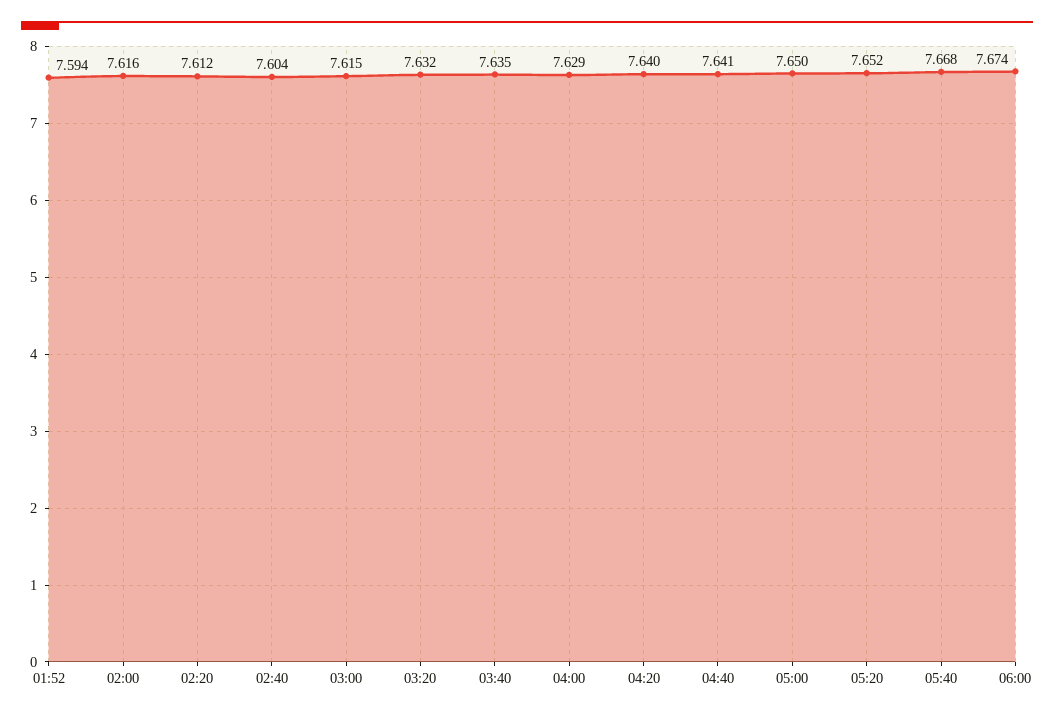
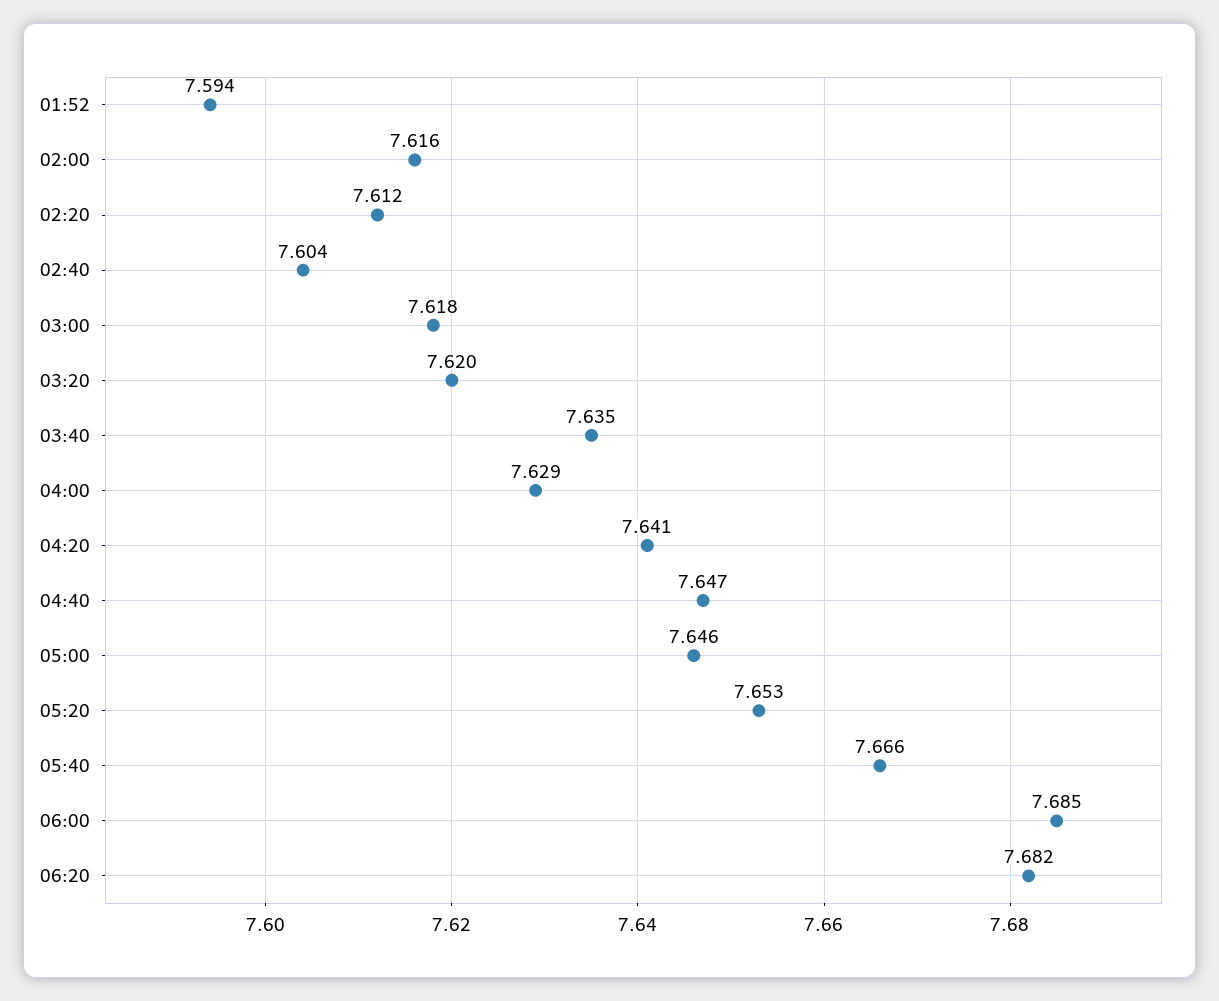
03:00: 7.615 -> 7.618
03:20: 7.632 -> 7.62
04:20: 7.64 -> 7.641
04:40: 7.641 -> 7.647
05:00: 7.65 -> 7.646
05:20: 7.652 -> 7.653
05:40: 7.668 -> 7.666
06:00: 7.674 -> 7.685
06:20: none -> 7.682

